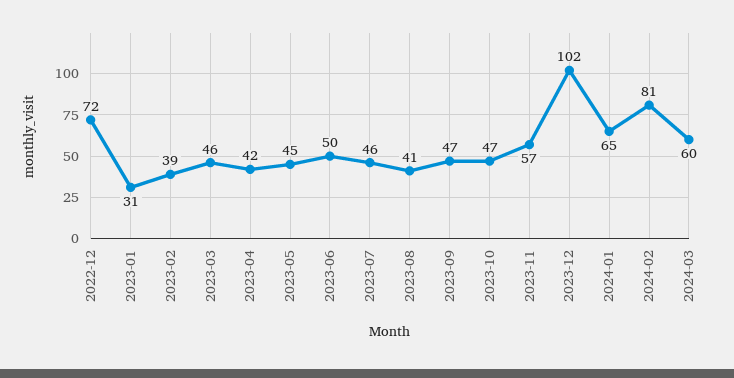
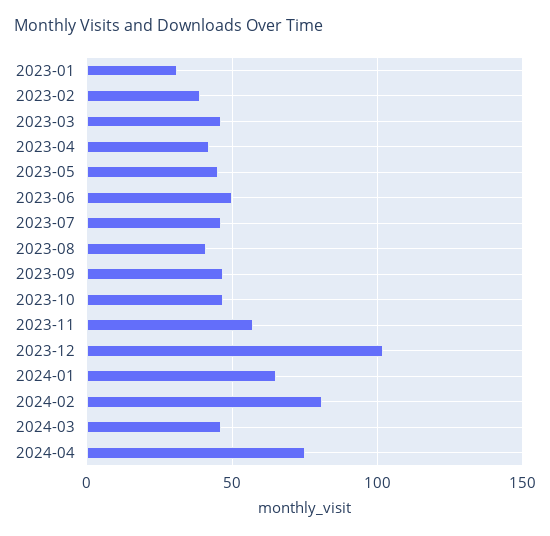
2022-12: 72 -> none
2024-03: 60 -> 45
2024-04: none -> 75

